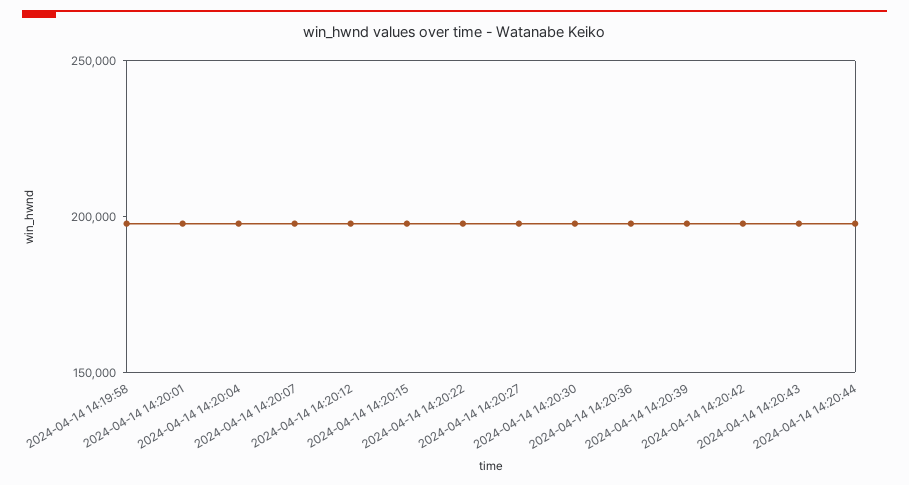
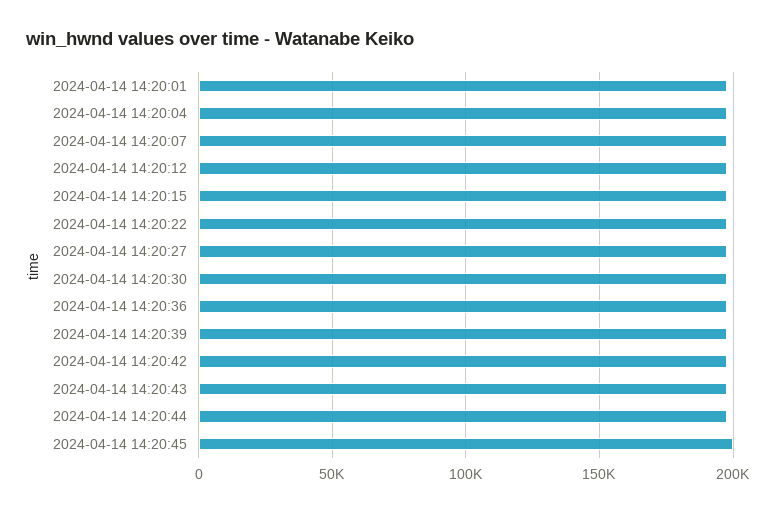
2024-04-14 14:19:58: 200000 -> none
2024-04-14 14:20:45: none -> 200000

